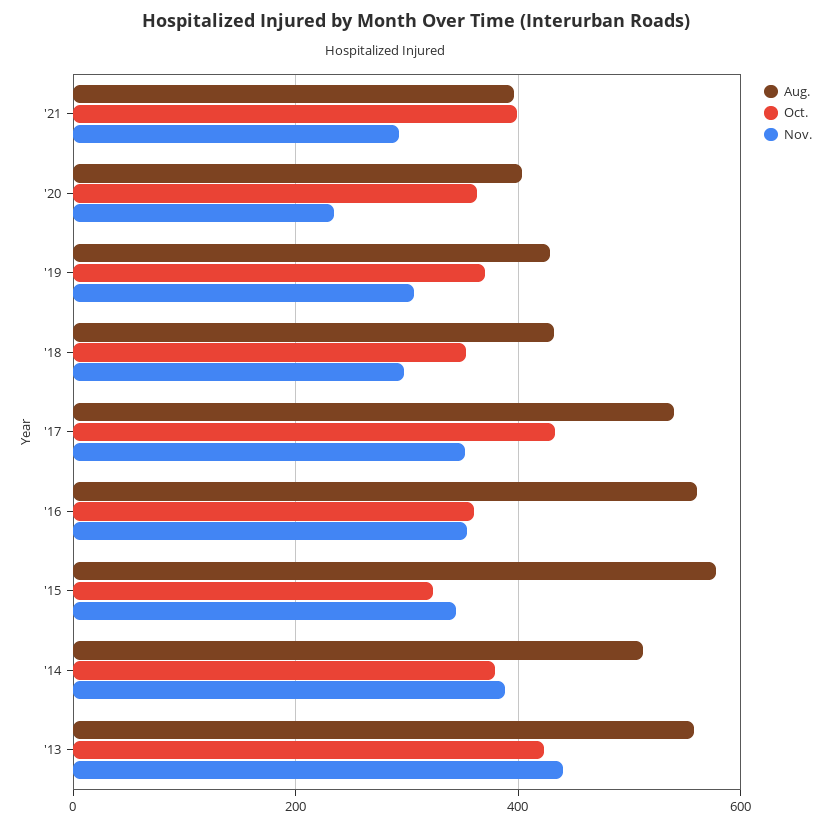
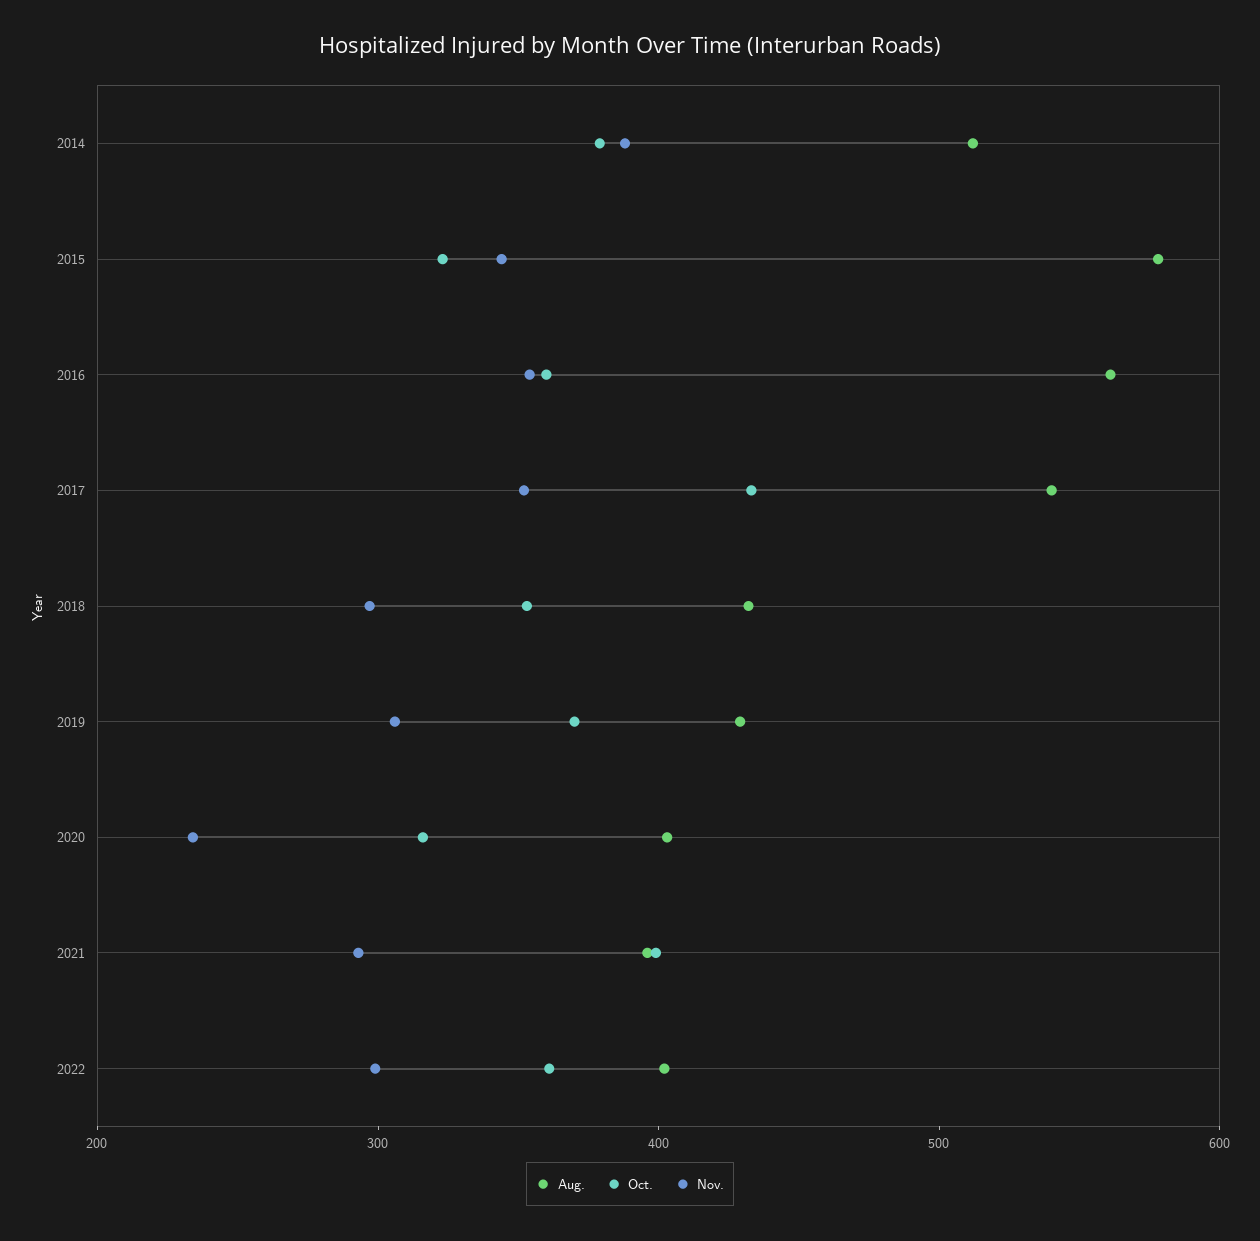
Oct., '20: 360 -> 320
Aug., '13: 560 -> none
Oct., '13: 420 -> none
Nov., '13: 440 -> none
Aug., 2022: none -> 400
Oct., 2022: none -> 360
Nov., 2022: none -> 300

